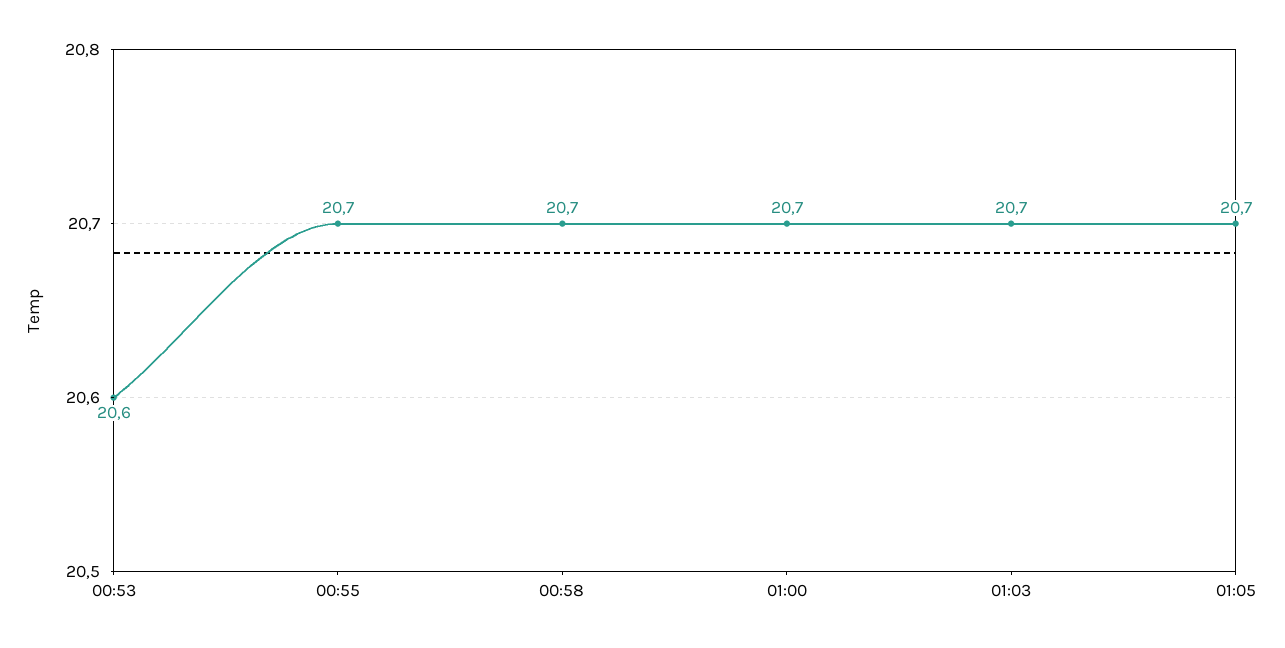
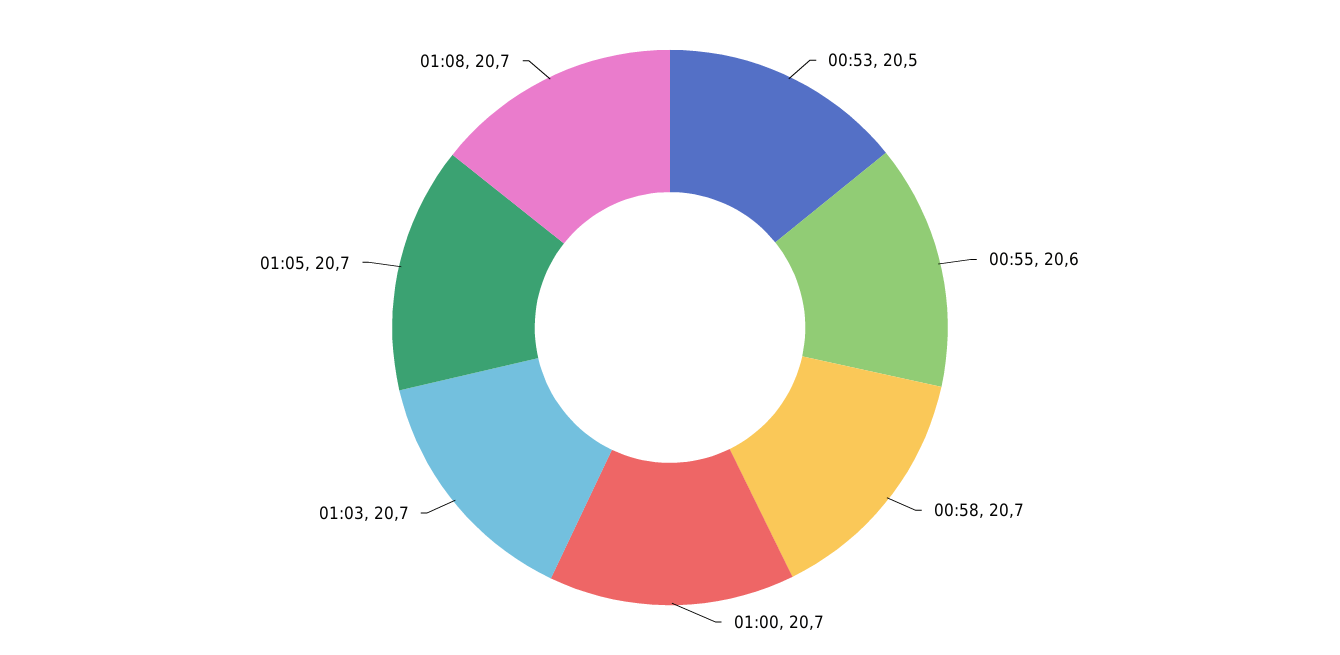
00:53: 20.6 -> 20.5
00:55: 20.7 -> 20.6
01:08: none -> 20.7

